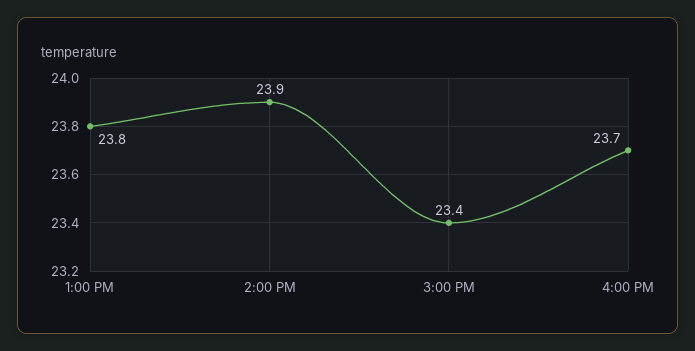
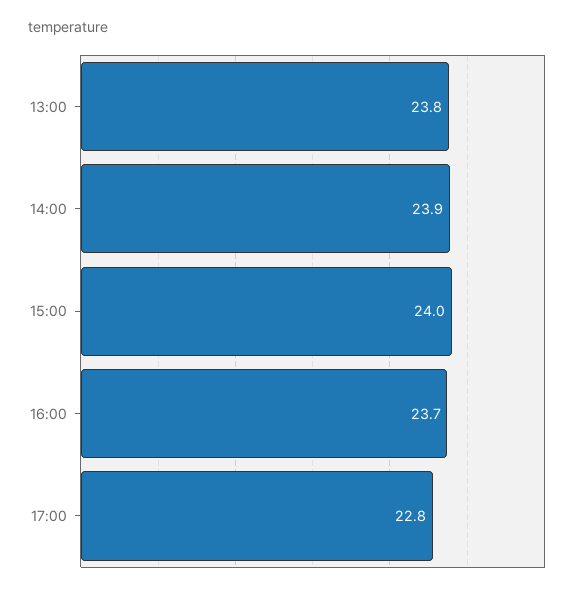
3:00 PM: 23.4 -> 24
17:00: none -> 22.8

